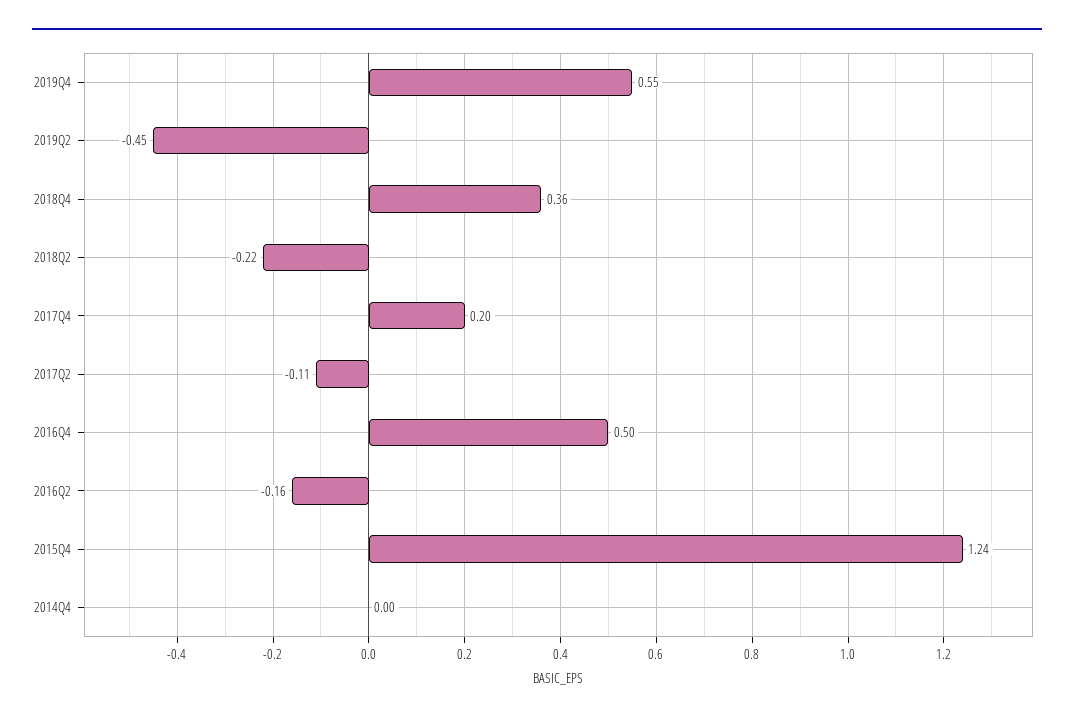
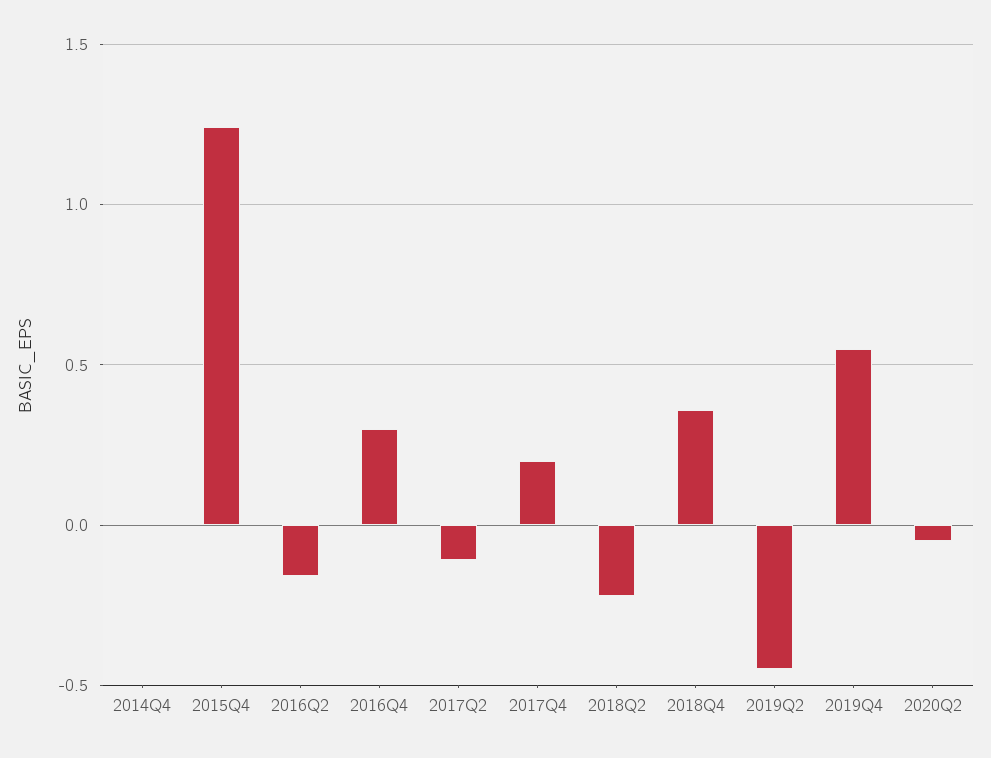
2016Q4: 0.5 -> 0.3
2020Q2: none -> -0.05

